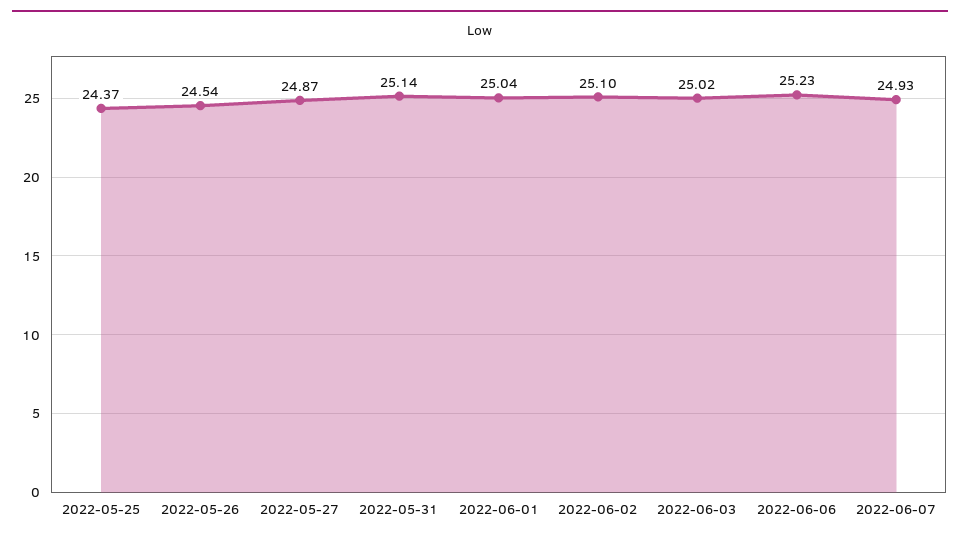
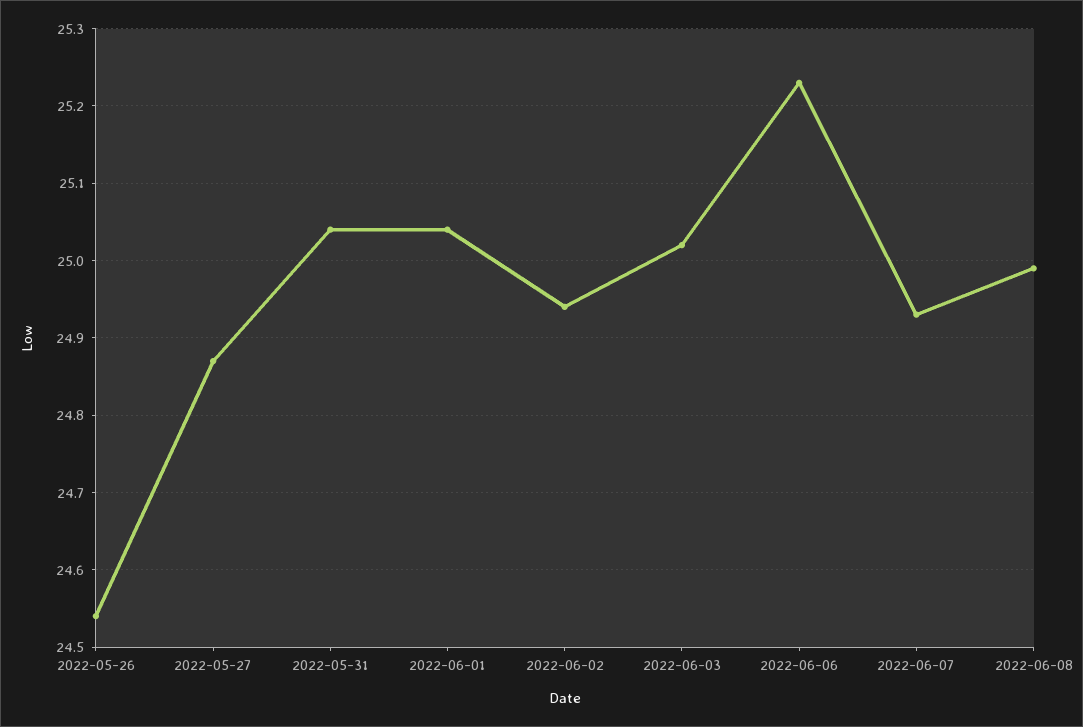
2022-05-25: 24.37 -> none
2022-05-31: 25.14 -> 25.04
2022-06-02: 25.1 -> 24.94
2022-06-08: none -> 24.99

